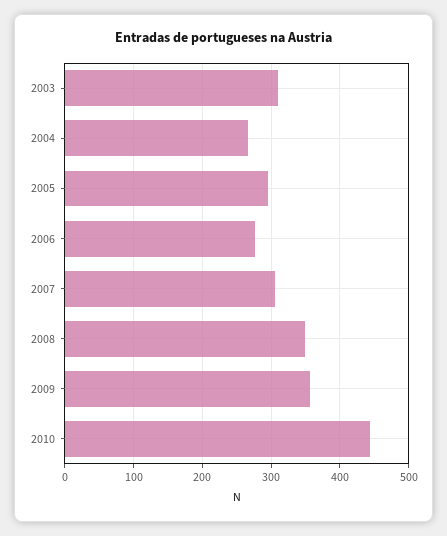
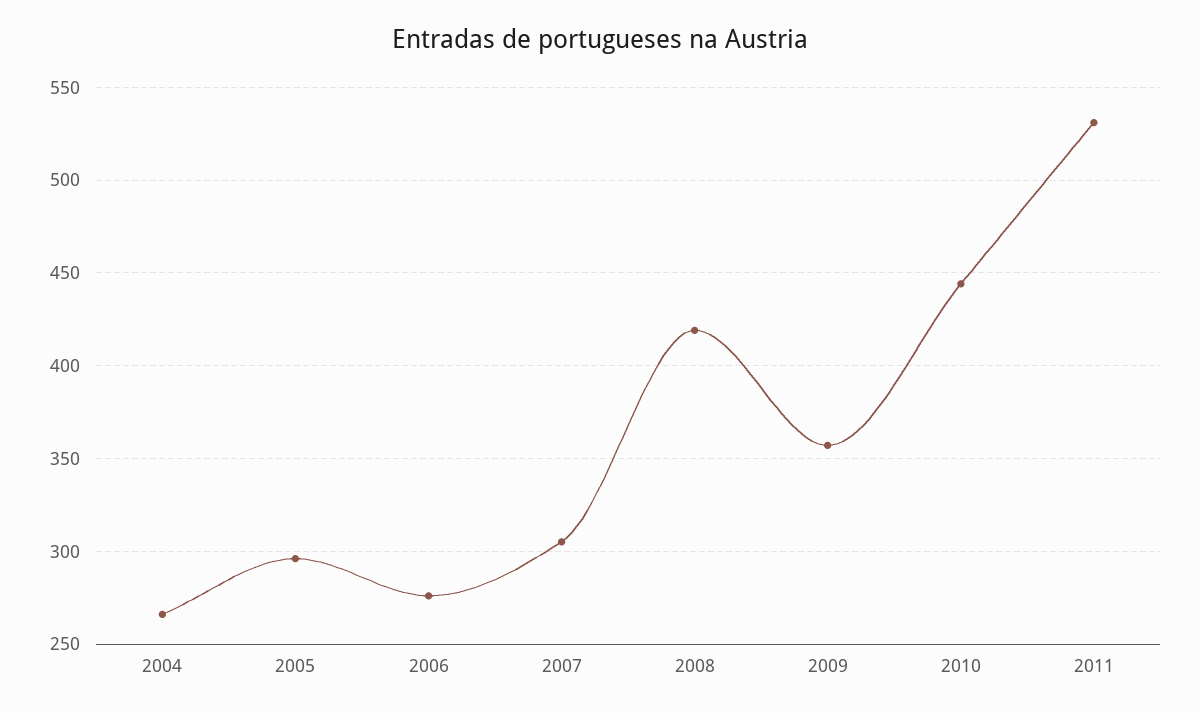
2003: 310 -> none
2008: 350 -> 420
2011: none -> 530

